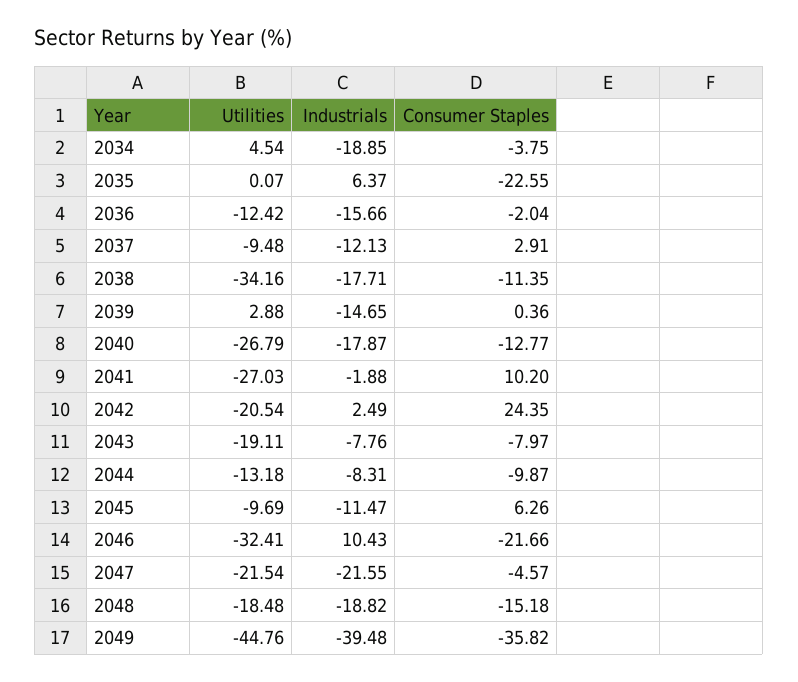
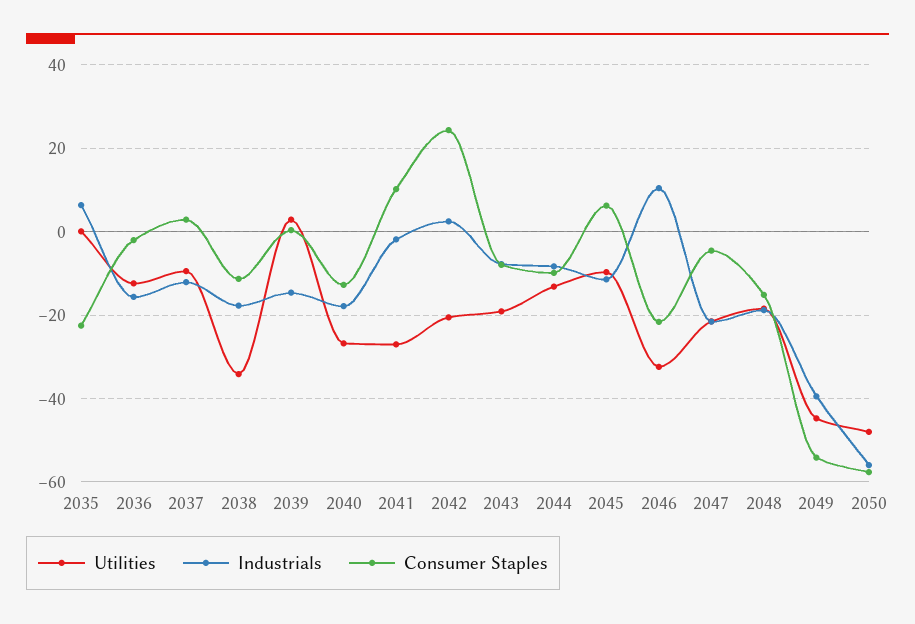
Utilities, 2034: 4.54 -> none
Industrials, 2034: -18.85 -> none
Consumer Staples, 2034: -3.75 -> none
Consumer Staples, 2049: -35.82 -> -54
Utilities, 2050: none -> -48
Industrials, 2050: none -> -56
Consumer Staples, 2050: none -> -58

